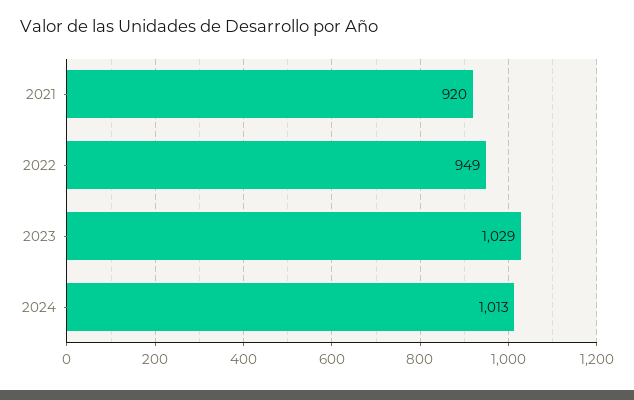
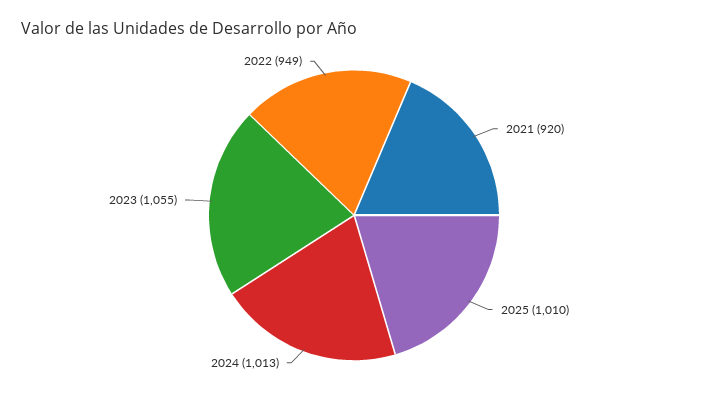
2023: 1029 -> 1055
2025: none -> 1010

